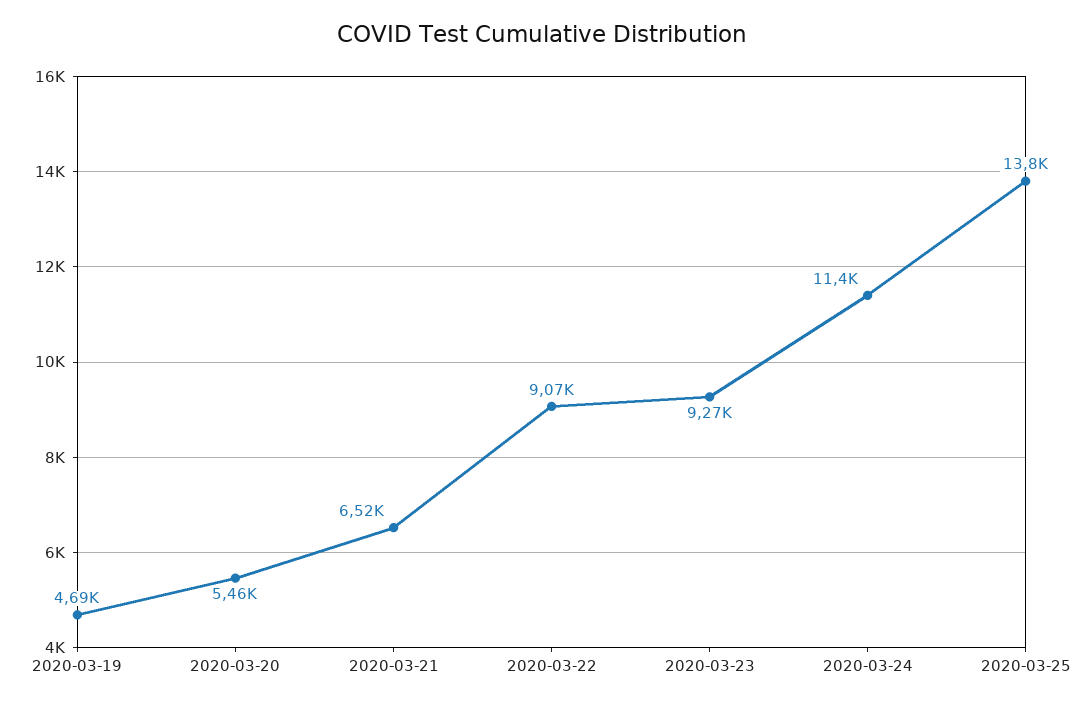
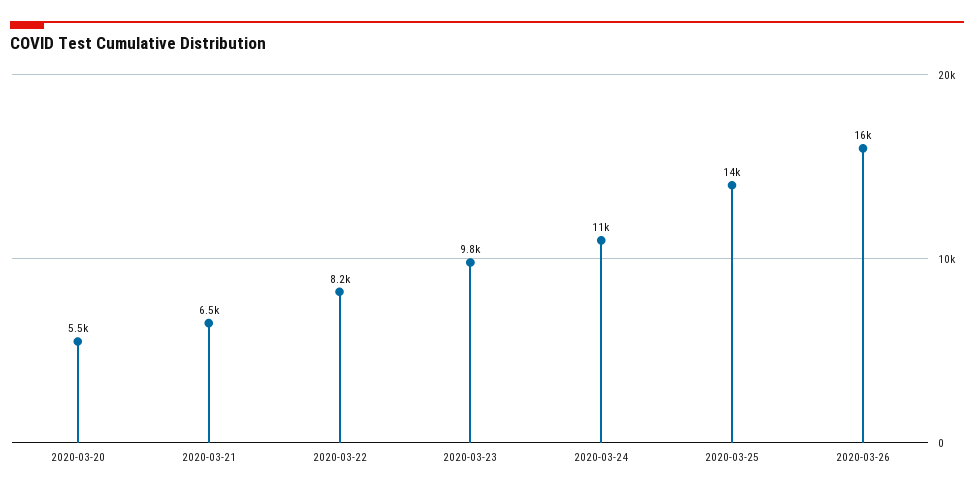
2020-03-19: 4690 -> none
2020-03-22: 9070 -> 8200
2020-03-23: 9270 -> 9800
2020-03-26: none -> 16000

